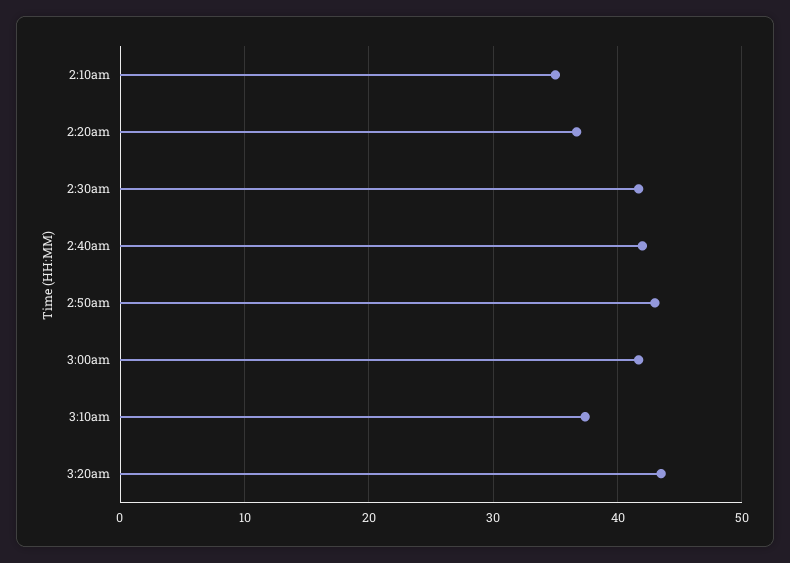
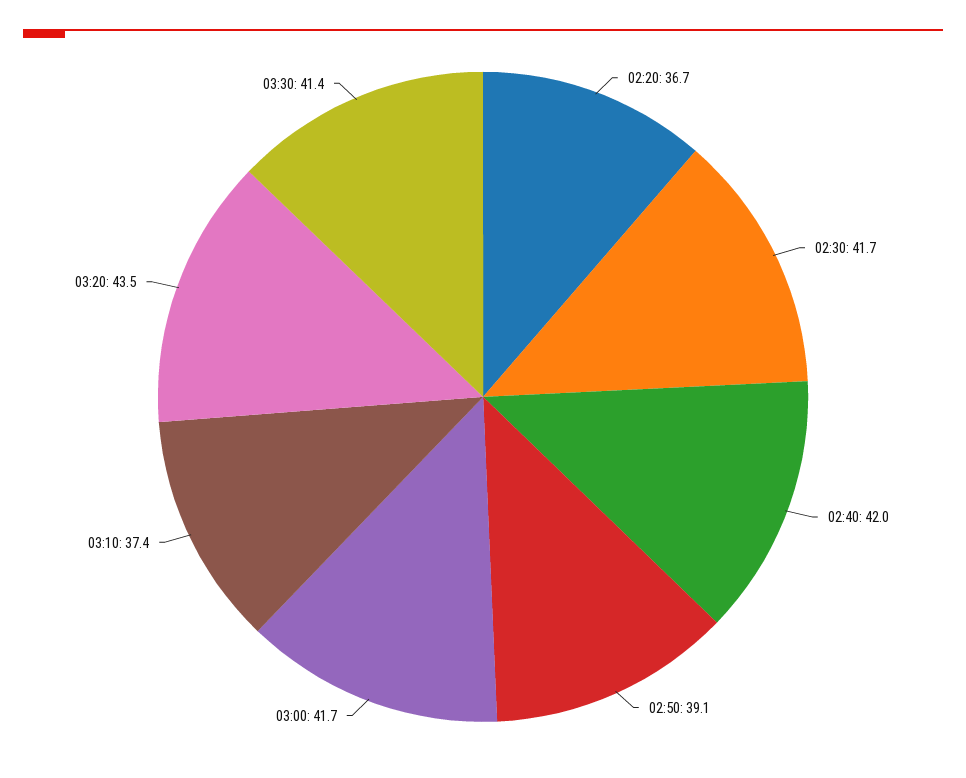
2:10am: 35 -> none
2:50am: 43 -> 39.1
03:30: none -> 41.4

